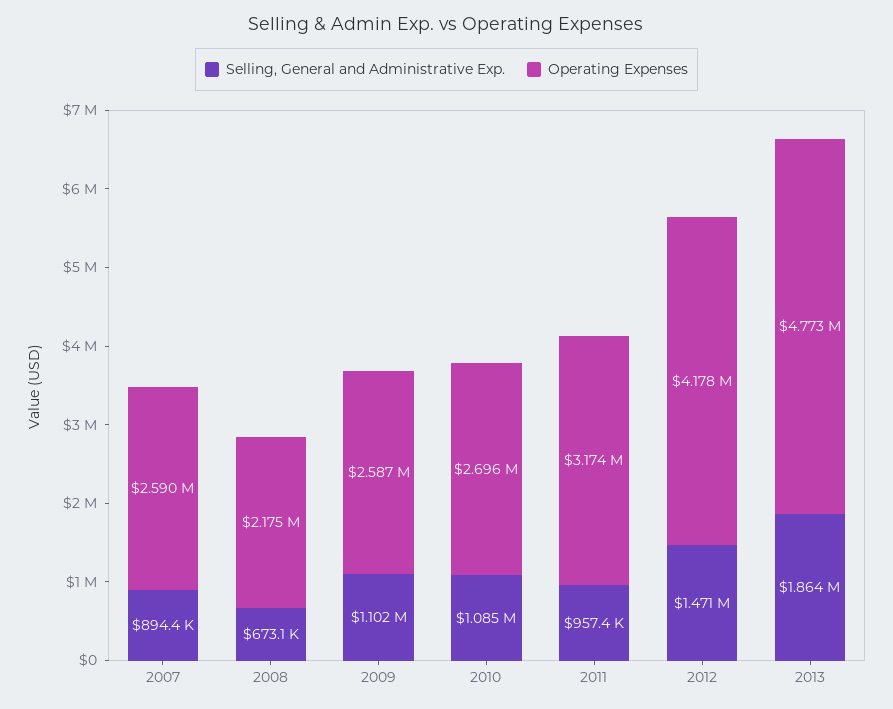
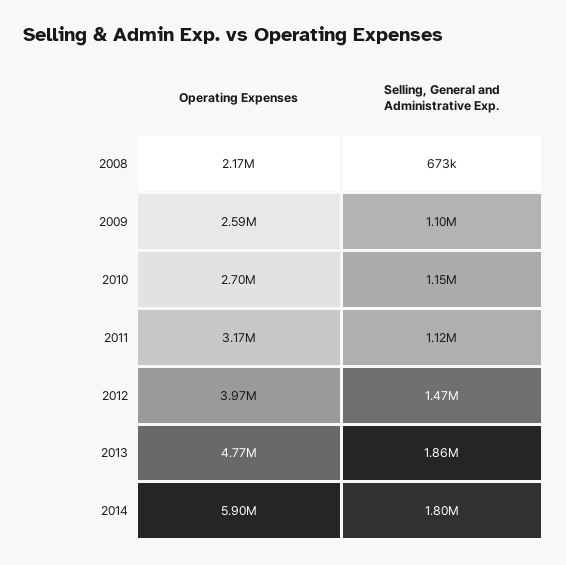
Selling, General and Administrative Exp., 2007: 894400 -> none
Operating Expenses, 2007: 2590000 -> none
Selling, General and Administrative Exp., 2010: 1085000 -> 1150000
Selling, General and Administrative Exp., 2011: 957400 -> 1120000
Operating Expenses, 2012: 4178000 -> 3970000
Operating Expenses, 2014: none -> 5900000
Selling, General and Administrative Exp., 2014: none -> 1800000

